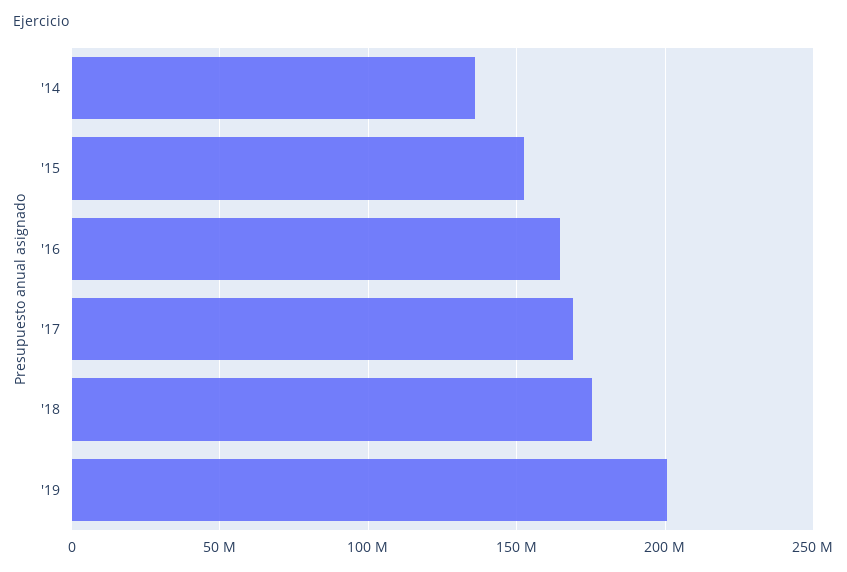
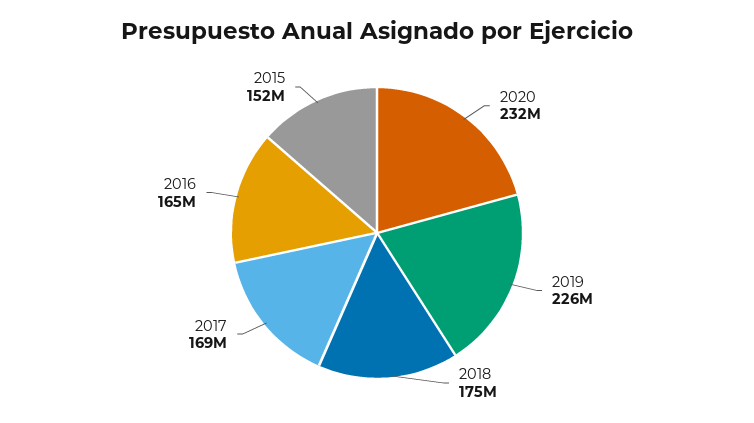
'14: 135000000 -> none
'19: 200000000 -> 226000000
2020: none -> 232000000

